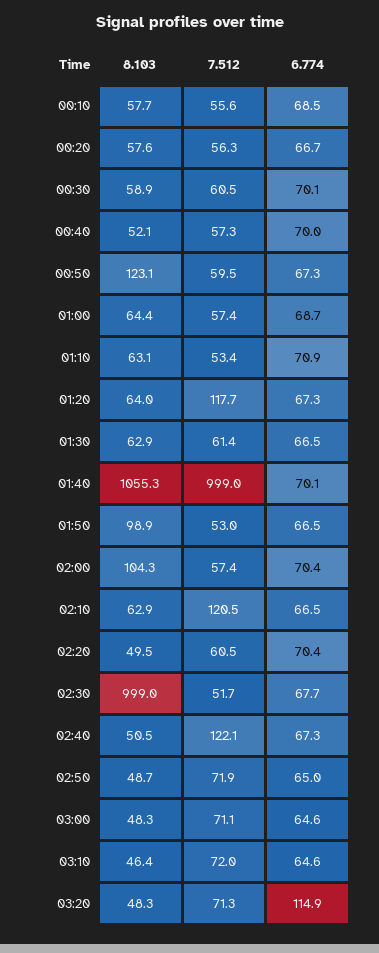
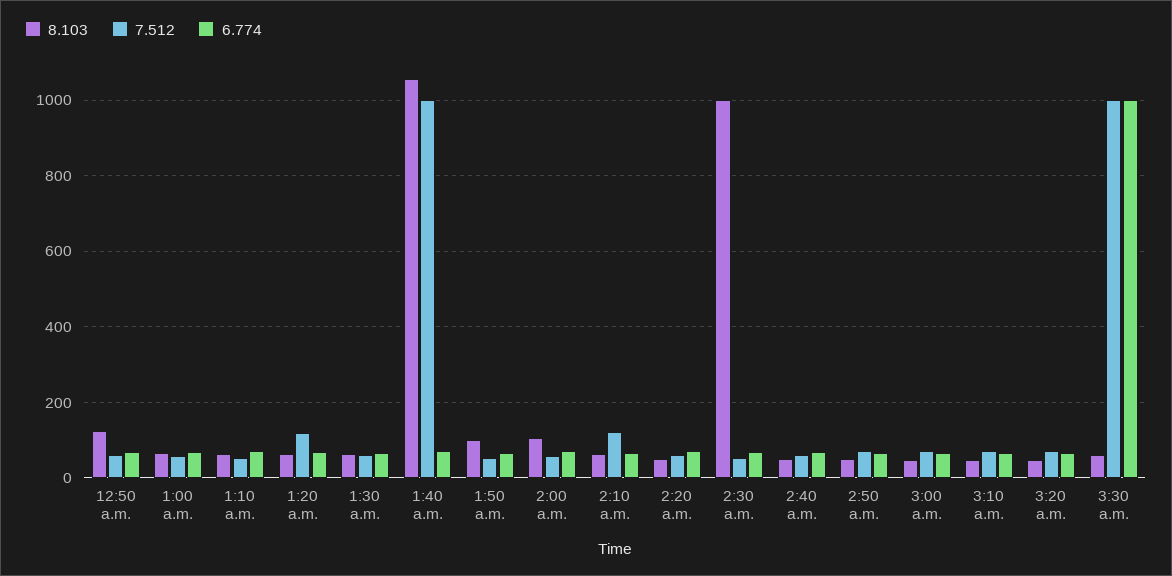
8.103, 00:10: 57.7 -> none
7.512, 00:10: 55.6 -> none
6.774, 00:10: 68.5 -> none
8.103, 00:20: 57.6 -> none
7.512, 00:20: 56.3 -> none
6.774, 00:20: 66.7 -> none
8.103, 00:30: 58.9 -> none
7.512, 00:30: 60.5 -> none
6.774, 00:30: 70.1 -> none
8.103, 00:40: 52.1 -> none
7.512, 00:40: 57.3 -> none
6.774, 00:40: 70 -> none
7.512, 02:40: 122.1 -> 60
6.774, 03:20: 114.9 -> 60
8.103, 3:30 a.m.: none -> 60
7.512, 3:30 a.m.: none -> 1000
6.774, 3:30 a.m.: none -> 1000

